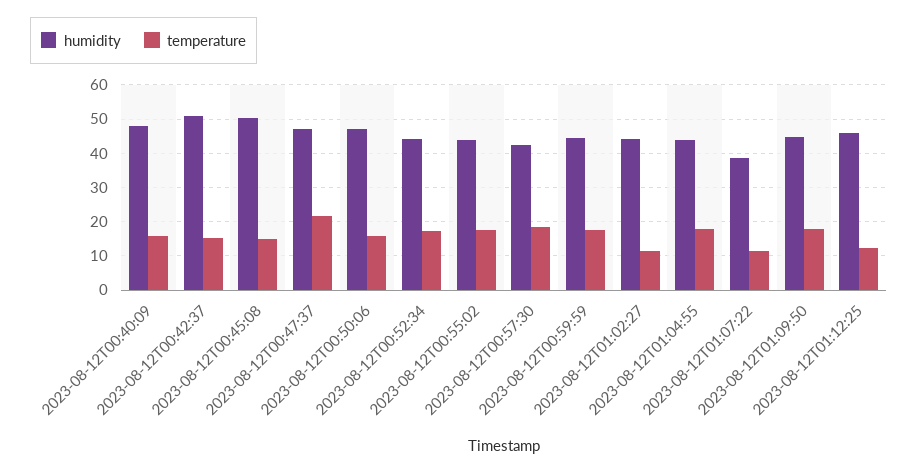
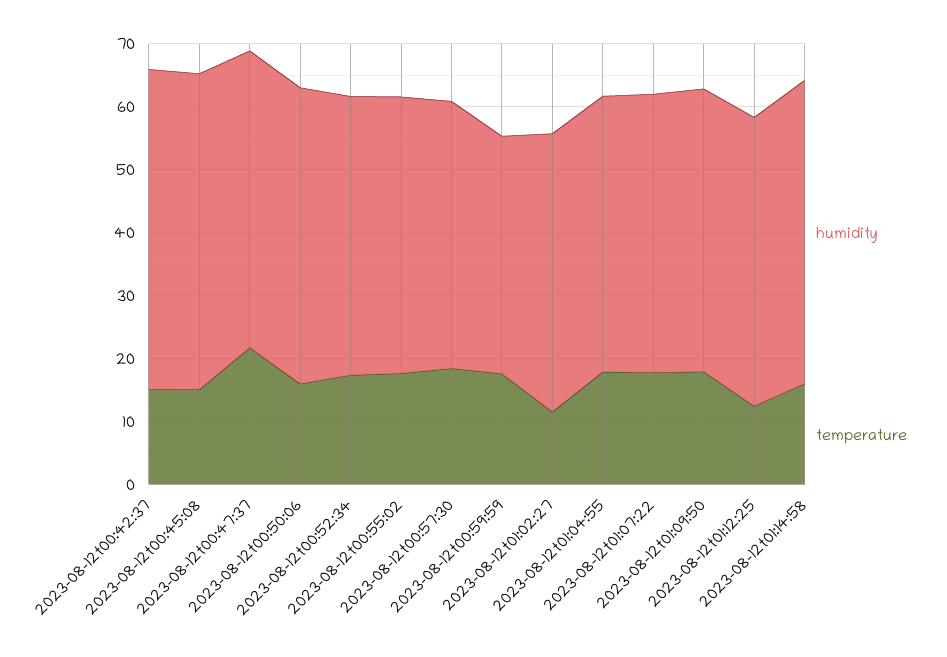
humidity, 2023-08-12T00:40:09: 48 -> none
temperature, 2023-08-12T00:40:09: 16 -> none
humidity, 2023-08-12T00:59:59: 44 -> 38
humidity, 2023-08-12T01:07:22: 38 -> 44
temperature, 2023-08-12T01:07:22: 12 -> 18
humidity, 2023-08-12t01:14:58: none -> 48
temperature, 2023-08-12t01:14:58: none -> 16

